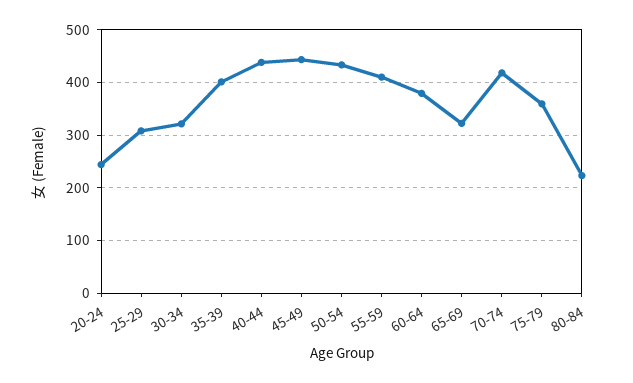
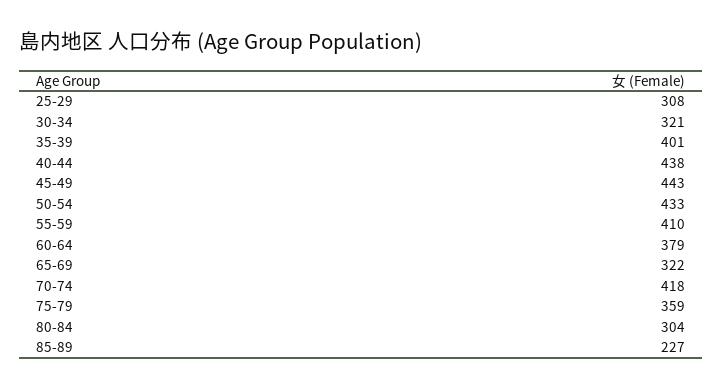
20-24: 240 -> none
80-84: 220 -> 304
85-89: none -> 227

